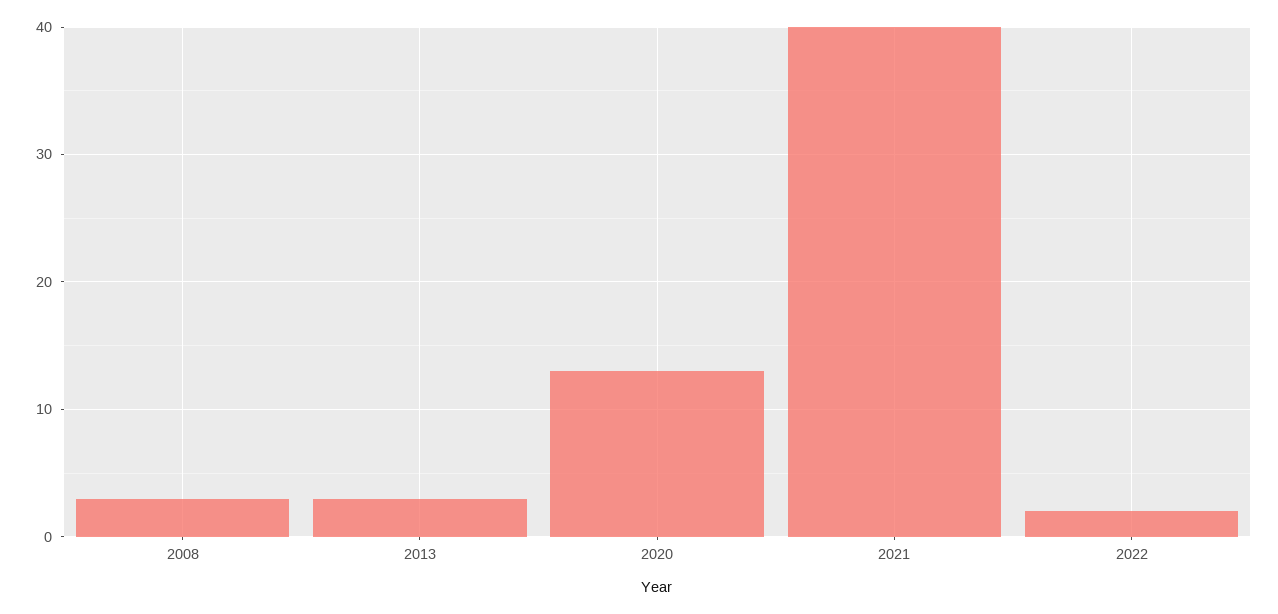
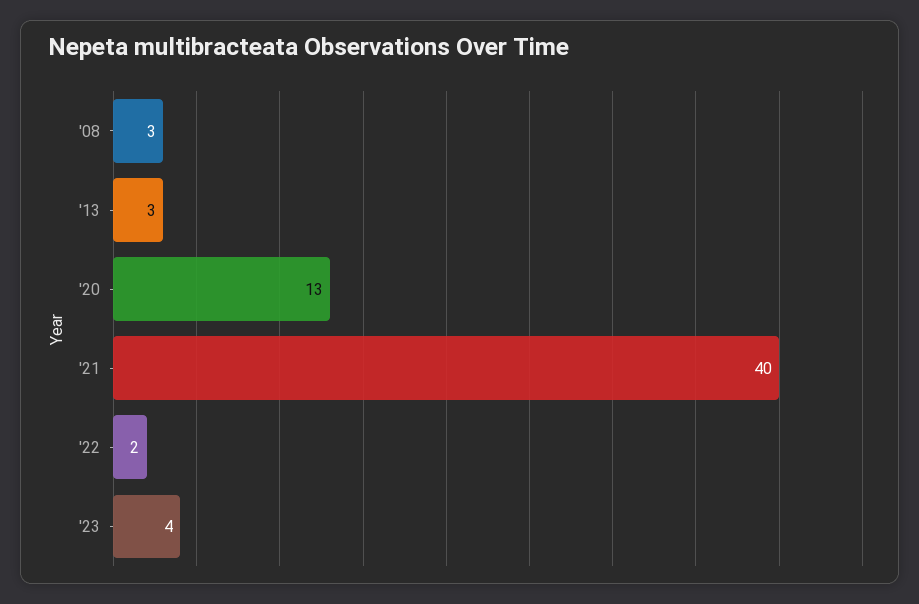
'23: none -> 4

